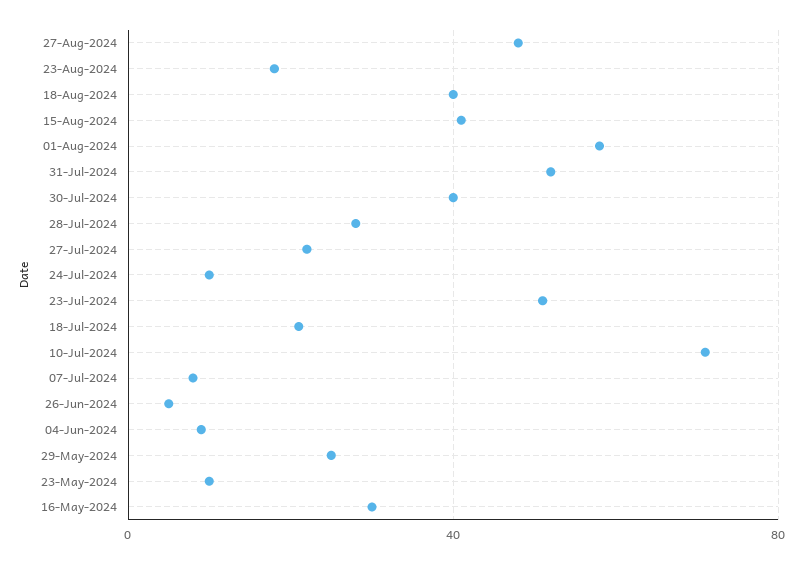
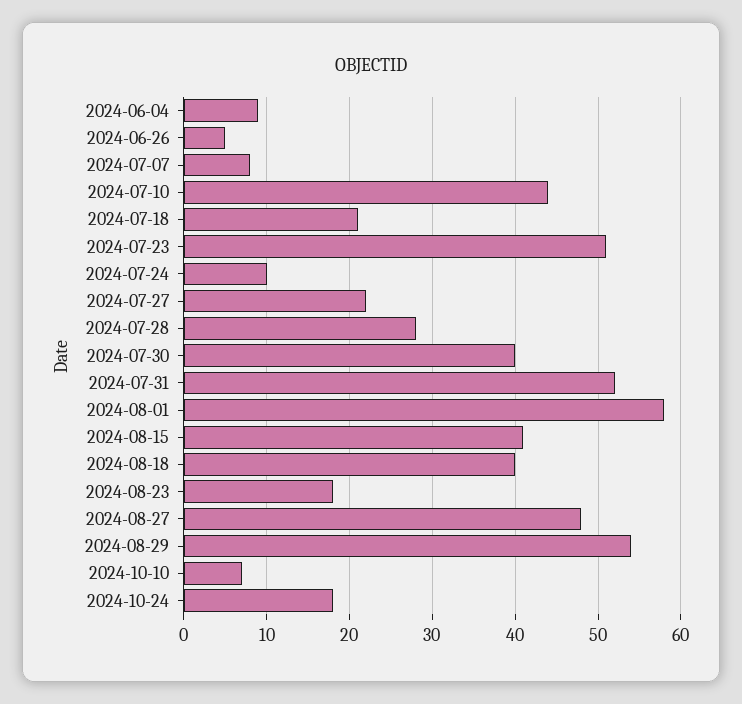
10-Jul-2024: 70 -> 44
29-May-2024: 25 -> none
23-May-2024: 10 -> none
16-May-2024: 30 -> none
2024-08-29: none -> 54
2024-10-10: none -> 7
2024-10-24: none -> 18

